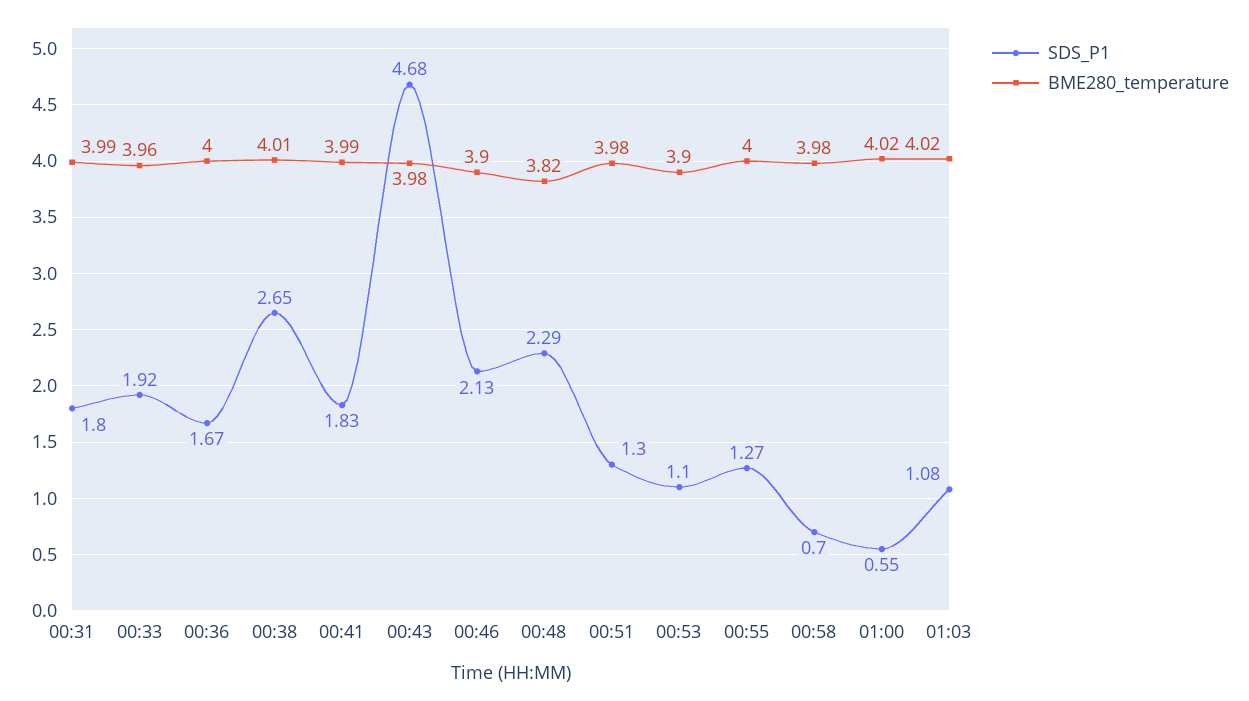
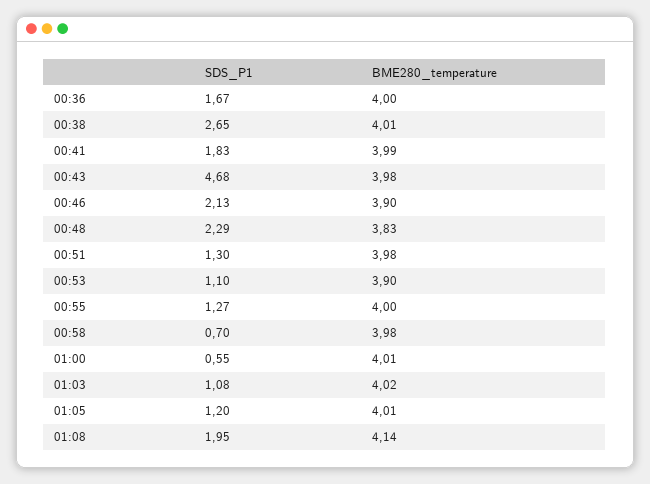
SDS_P1, 00:31: 1.8 -> none
BME280_temperature, 00:31: 3.99 -> none
SDS_P1, 00:33: 1.92 -> none
BME280_temperature, 00:33: 3.96 -> none
BME280_temperature, 00:48: 3.82 -> 3.83
BME280_temperature, 01:00: 4.02 -> 4.01
SDS_P1, 01:05: none -> 1.2
BME280_temperature, 01:05: none -> 4.01
SDS_P1, 01:08: none -> 1.95
BME280_temperature, 01:08: none -> 4.14

